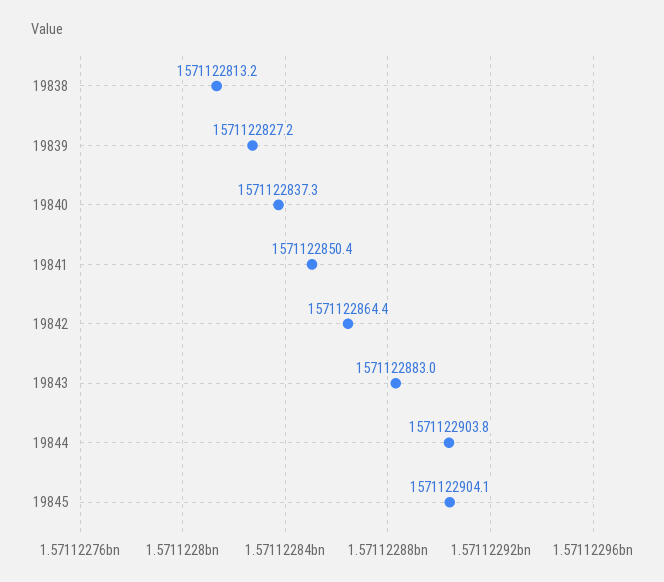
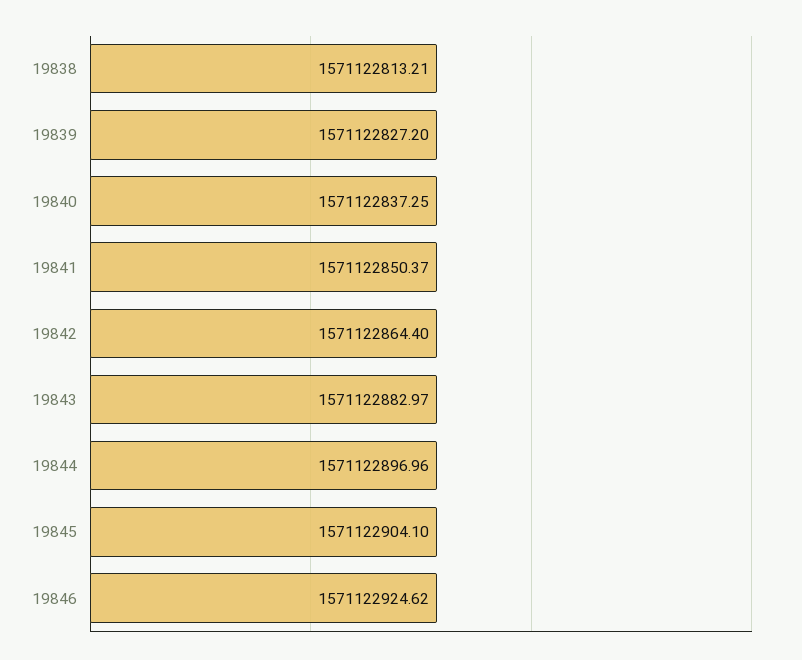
19844: 1571122903.8 -> 1571122896.96
19846: none -> 1571122924.62

